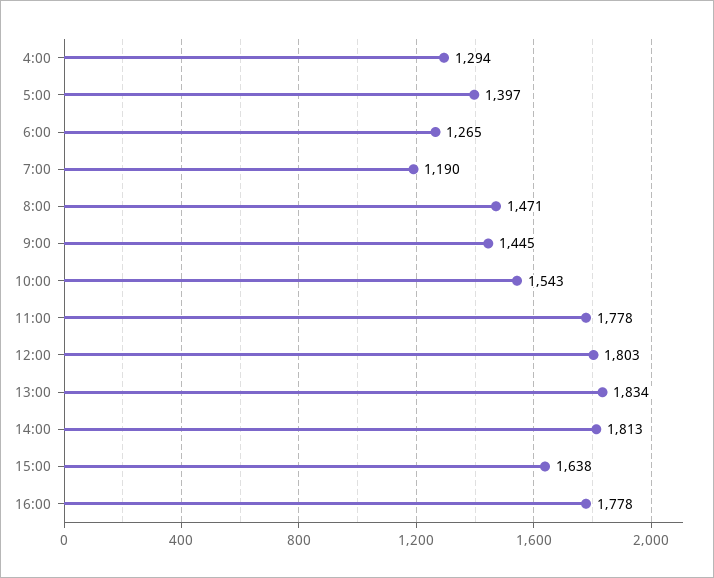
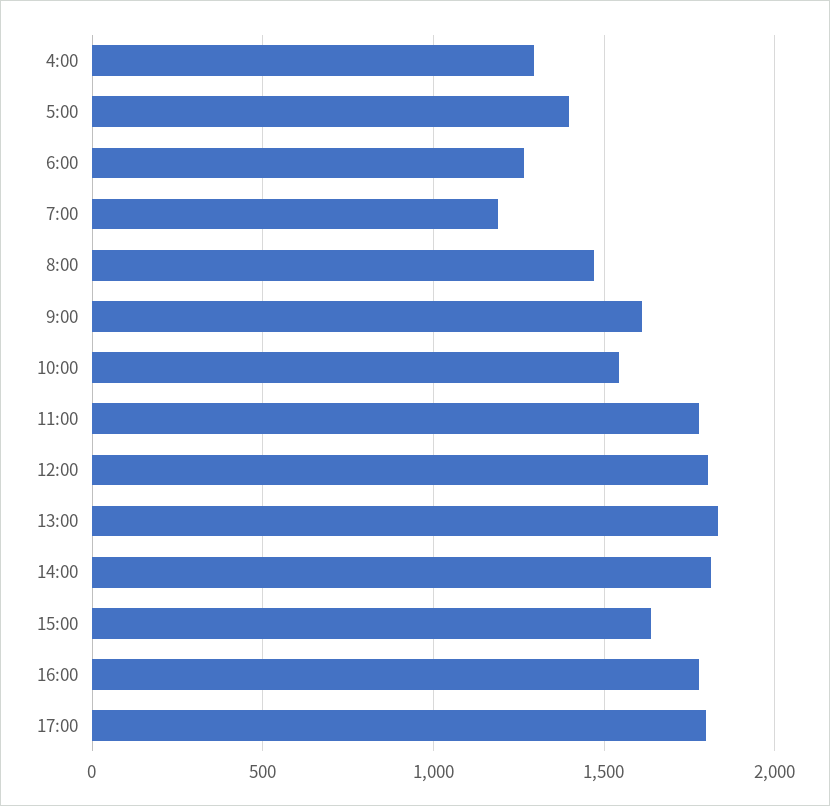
9:00: 1445 -> 1600
17:00: none -> 1800

